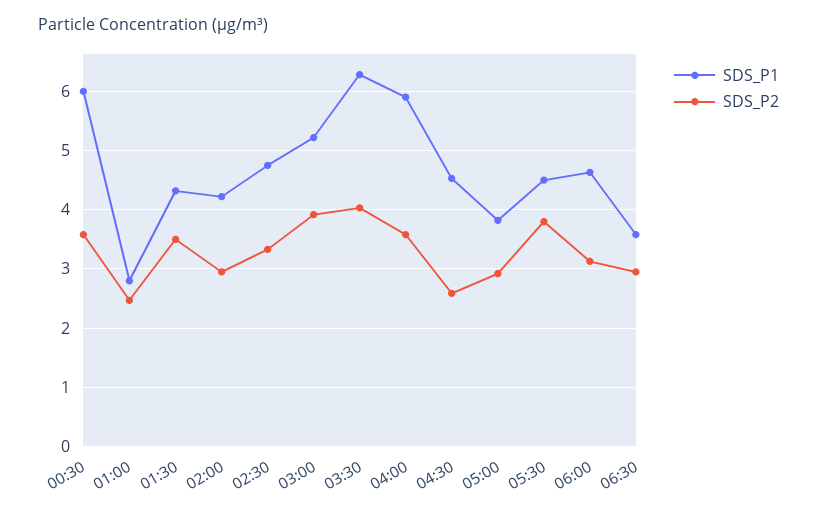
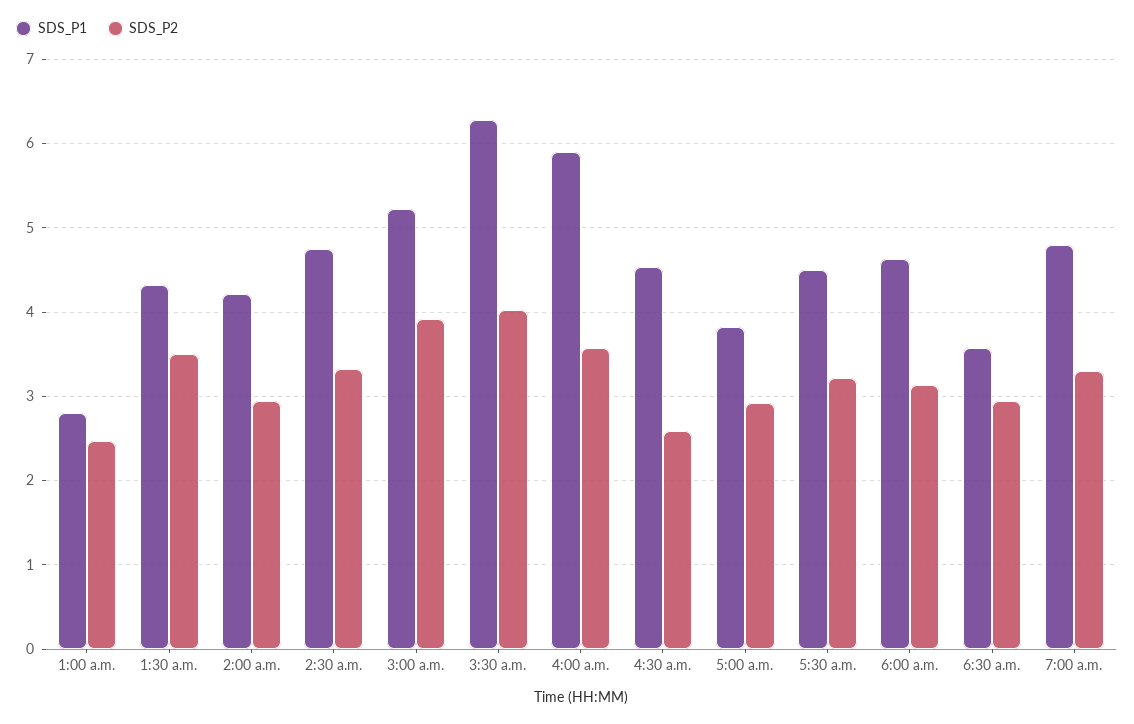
SDS_P1, 00:30: 6 -> none
SDS_P2, 00:30: 3.6 -> none
SDS_P2, 05:30: 3.8 -> 3.2
SDS_P1, 7:00 a.m.: none -> 4.8
SDS_P2, 7:00 a.m.: none -> 3.3

